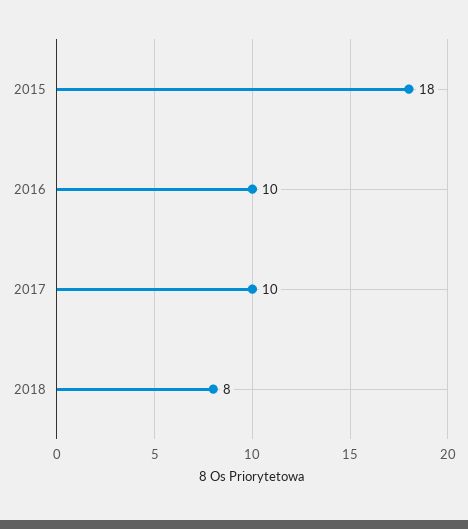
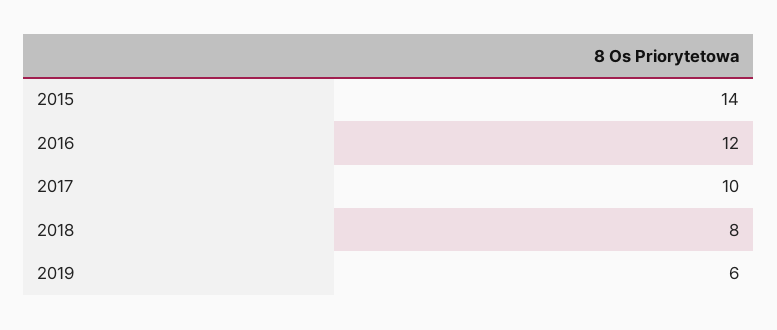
2015: 18 -> 14
2016: 10 -> 12
2019: none -> 6

